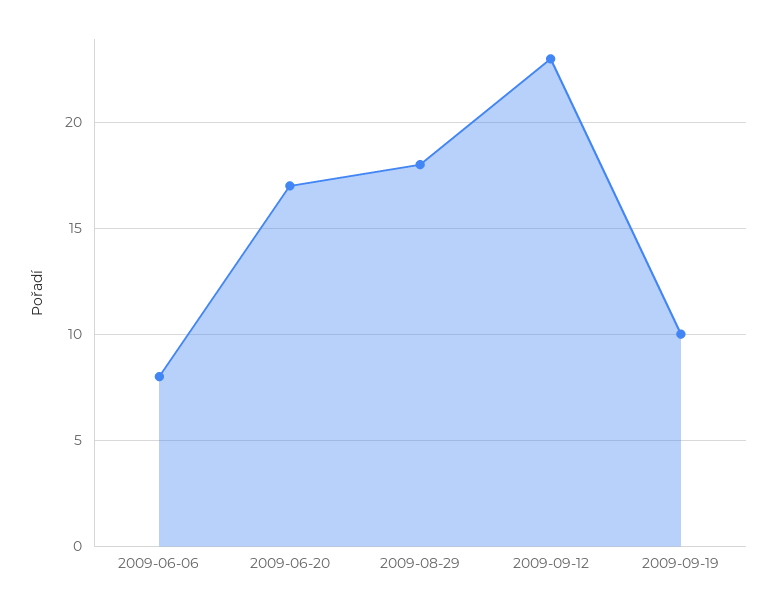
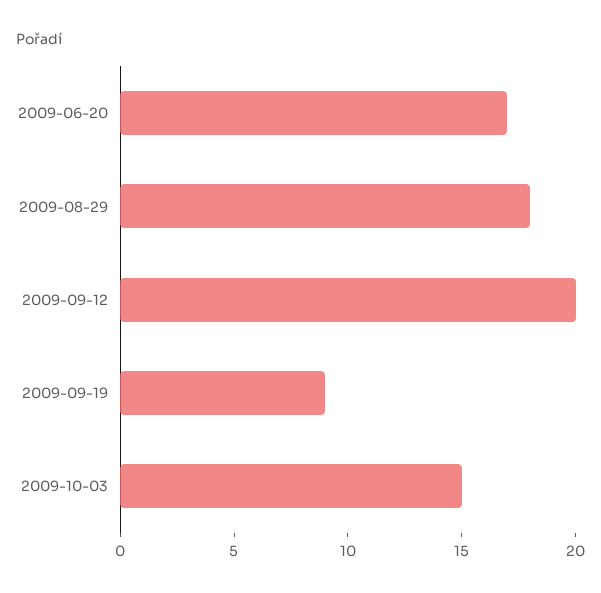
2009-06-06: 8 -> none
2009-09-12: 23 -> 20
2009-09-19: 10 -> 9
2009-10-03: none -> 15

